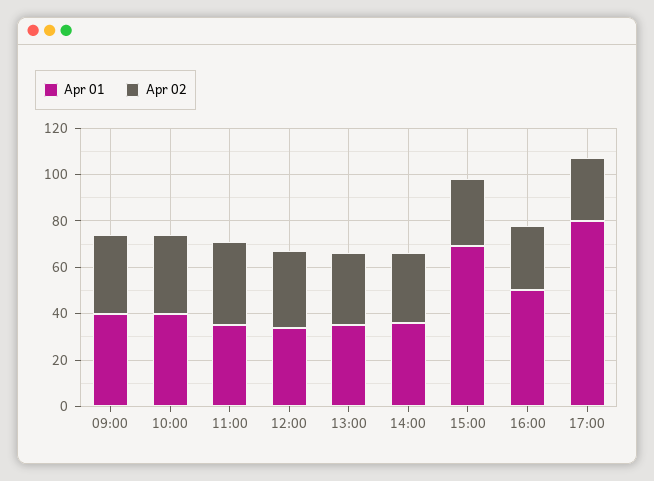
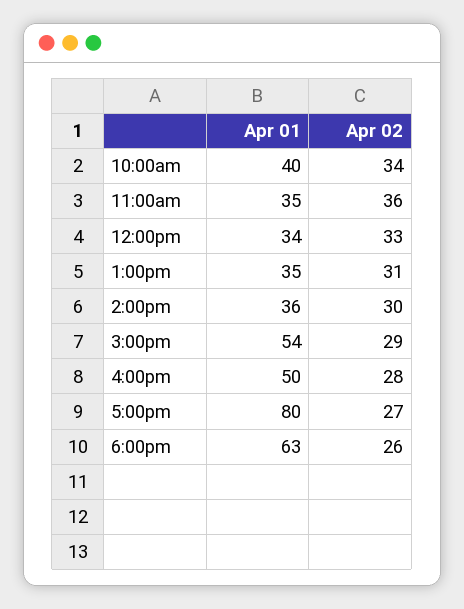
Apr 01, 09:00: 40 -> none
Apr 02, 09:00: 35 -> none
Apr 01, 15:00: 70 -> 54
Apr 01, 6:00pm: none -> 63
Apr 02, 6:00pm: none -> 26

